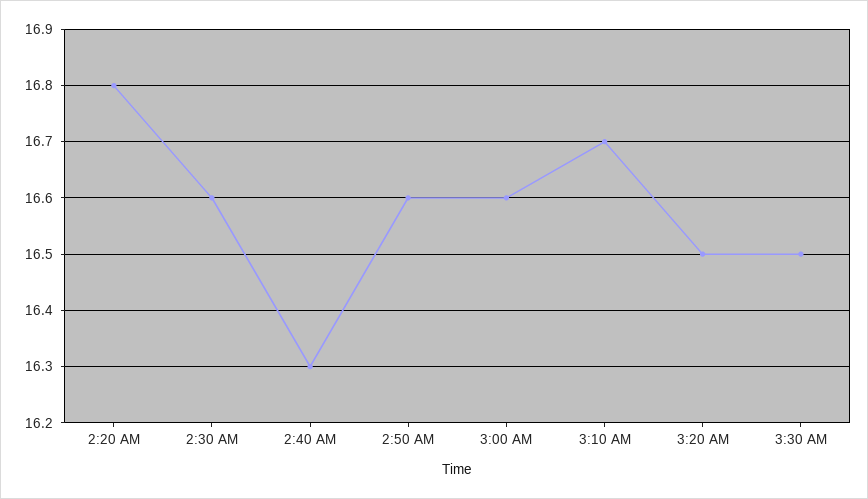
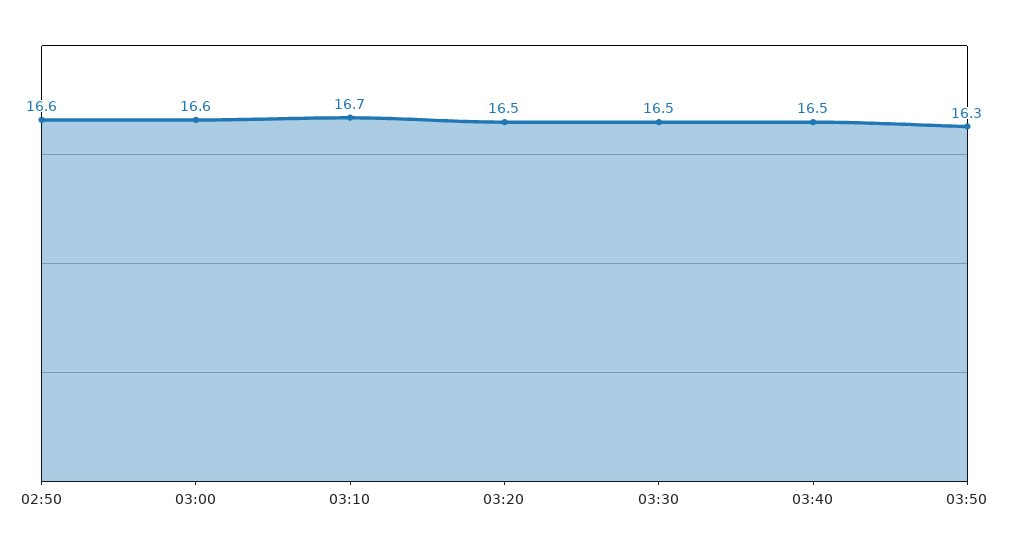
2:20 AM: 16.8 -> none
2:30 AM: 16.6 -> none
2:40 AM: 16.3 -> none
03:40: none -> 16.5
03:50: none -> 16.3

